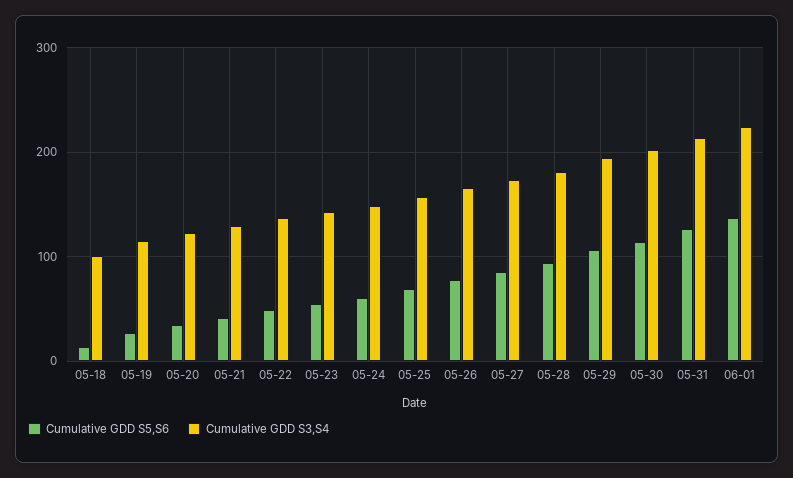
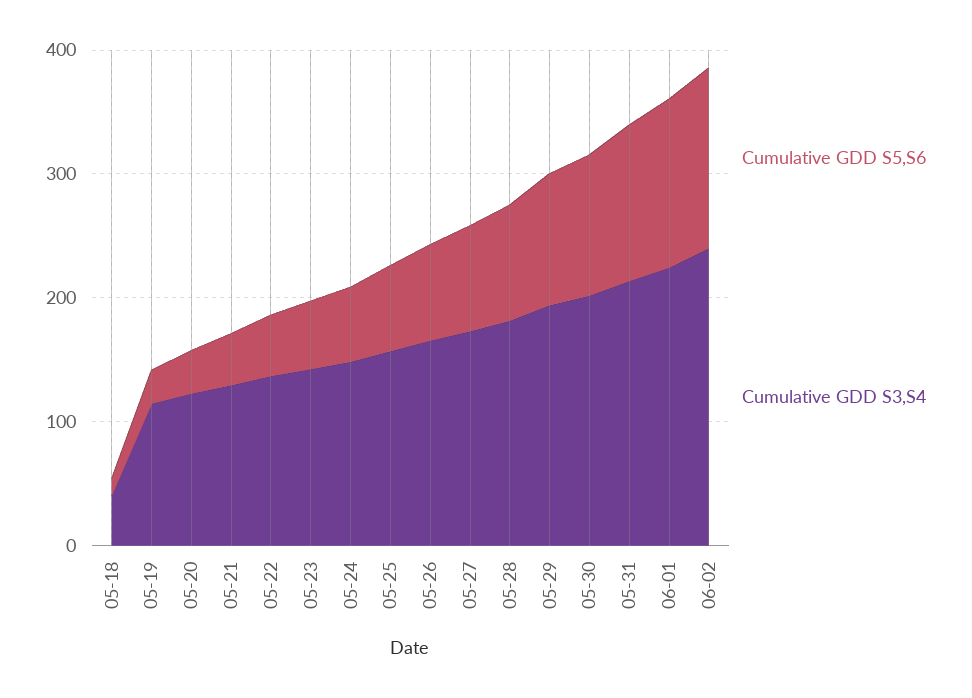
Cumulative GDD S3,S4, 05-18: 100 -> 40
Cumulative GDD S5,S6, 06-02: none -> 140
Cumulative GDD S3,S4, 06-02: none -> 240

